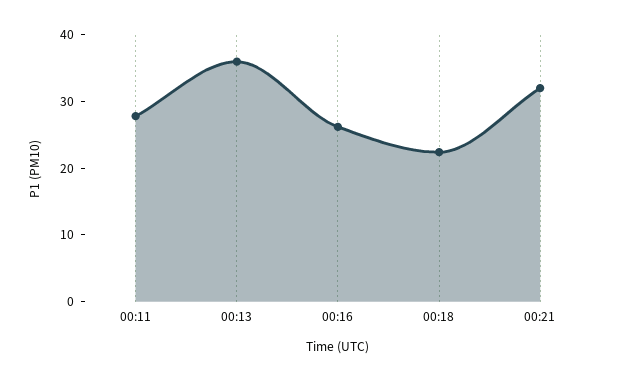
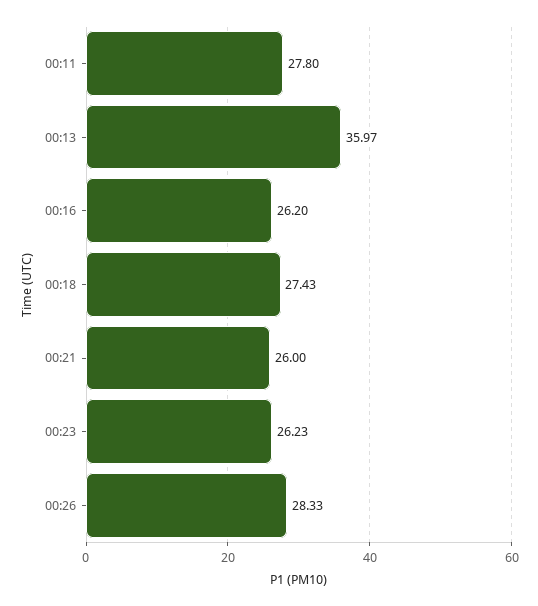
00:18: 22 -> 27.43
00:21: 32 -> 26
00:23: none -> 26.23
00:26: none -> 28.33

